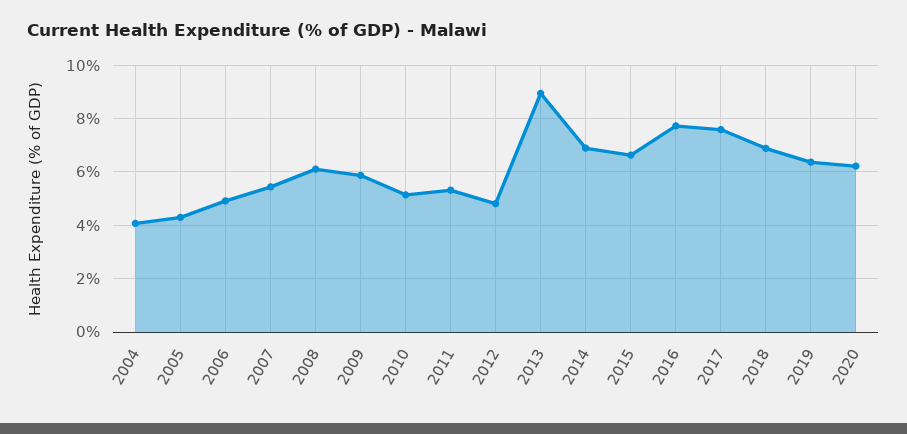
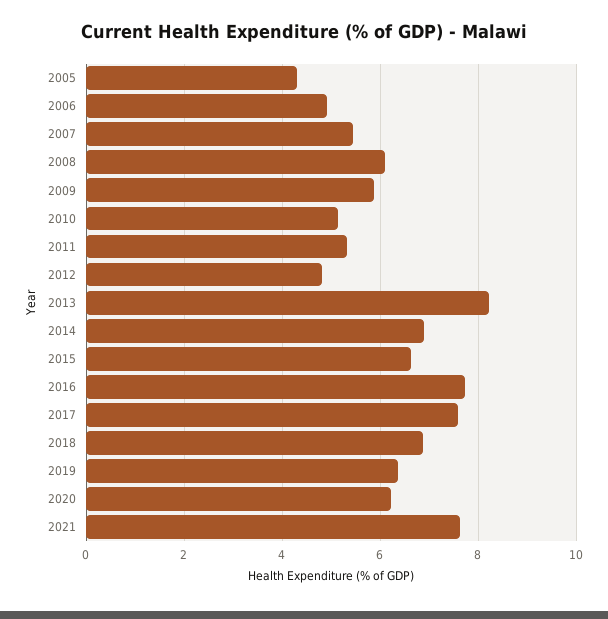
2004: 4 -> none
2013: 9 -> 8.2
2021: none -> 7.6

